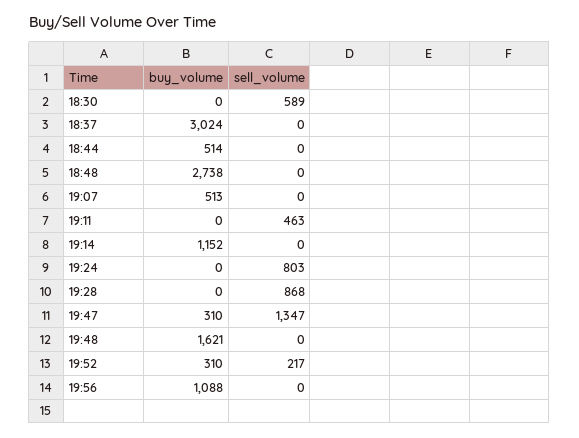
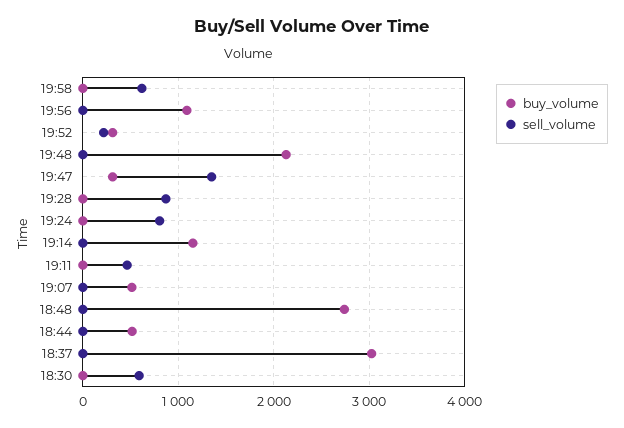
buy_volume, 19:48: 1621 -> 2100
buy_volume, 19:58: none -> 0
sell_volume, 19:58: none -> 600

